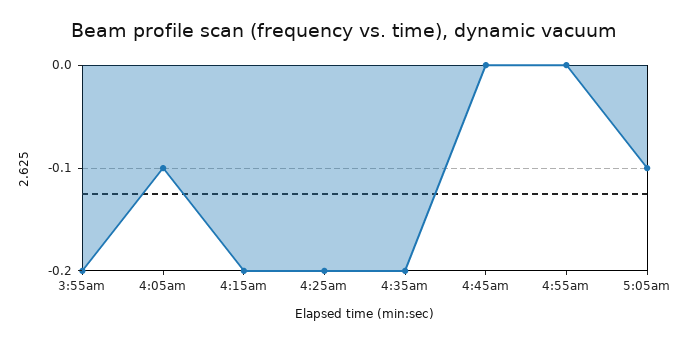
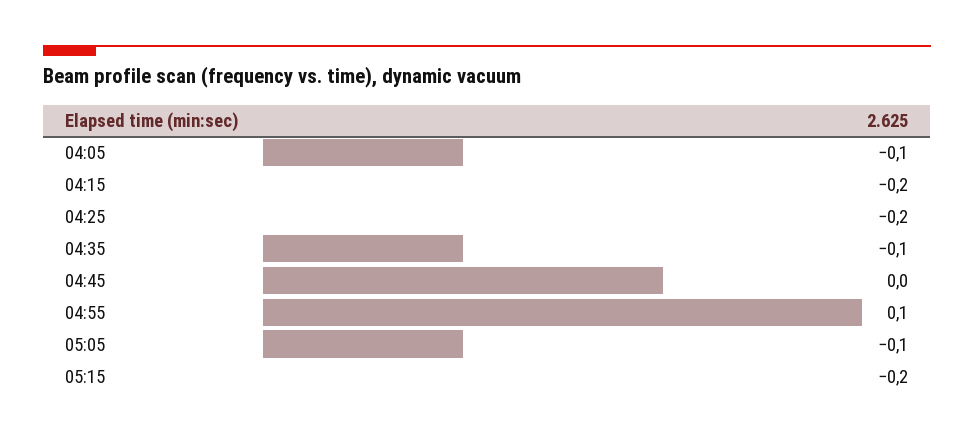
3:55am: -0.2 -> none
4:35am: -0.2 -> -0.1
4:55am: 0 -> 0.1
05:15: none -> -0.2

